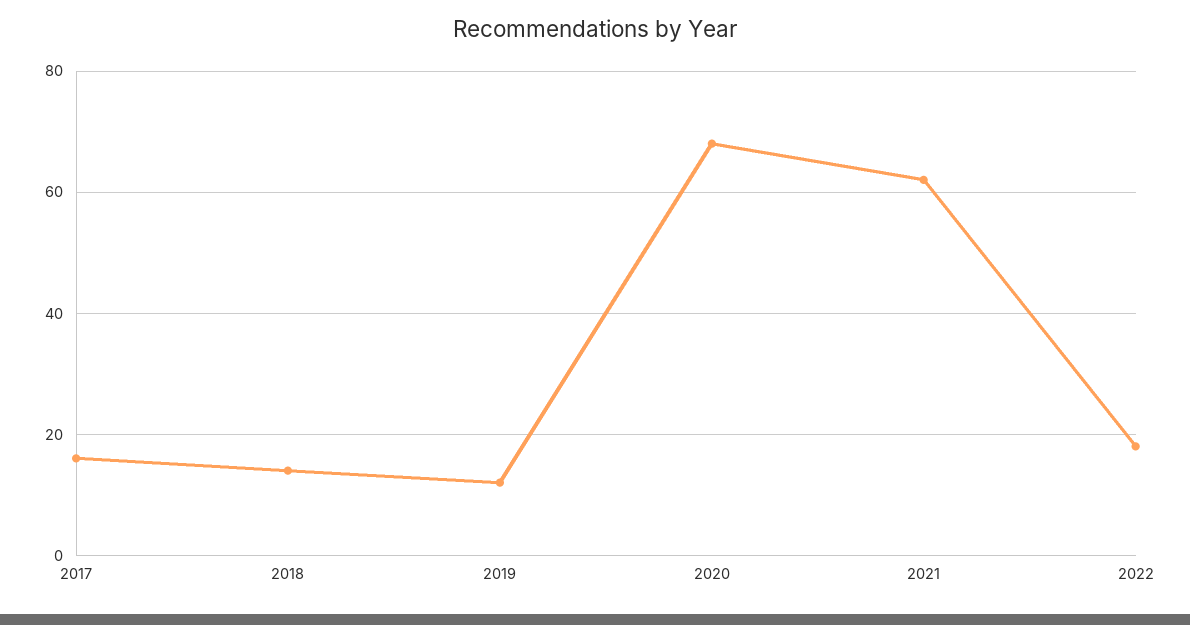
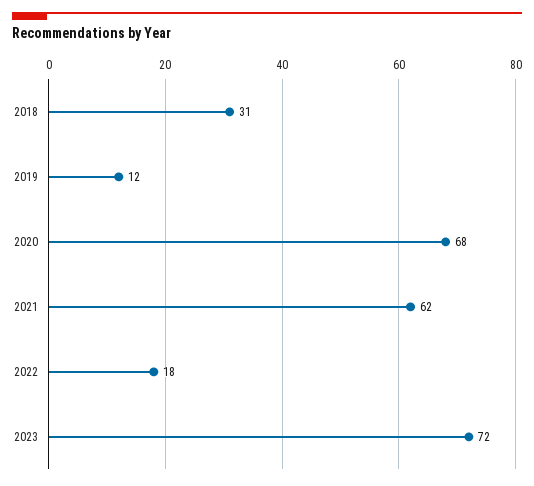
2017: 15 -> none
2018: 15 -> 31
2023: none -> 72

